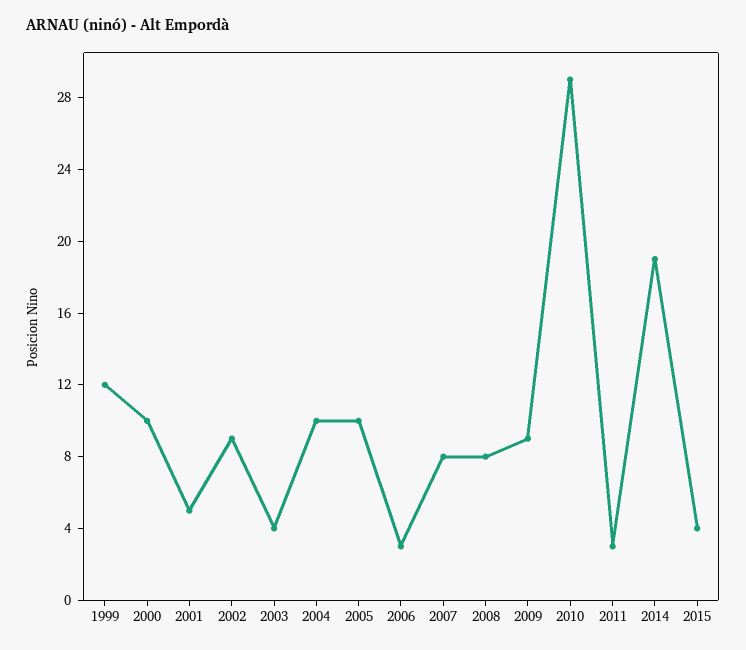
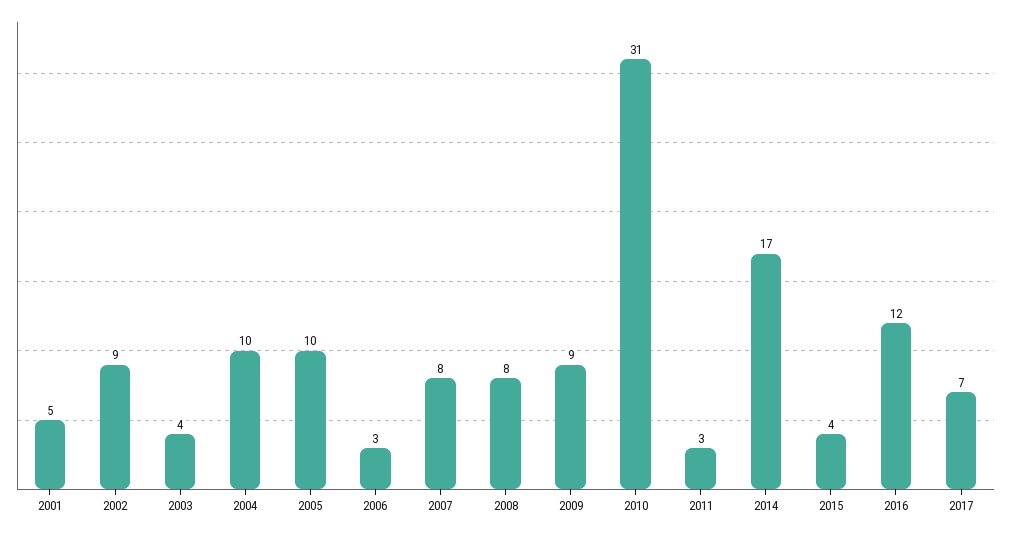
1999: 12 -> none
2000: 10 -> none
2010: 29 -> 31
2014: 19 -> 17
2016: none -> 12
2017: none -> 7

